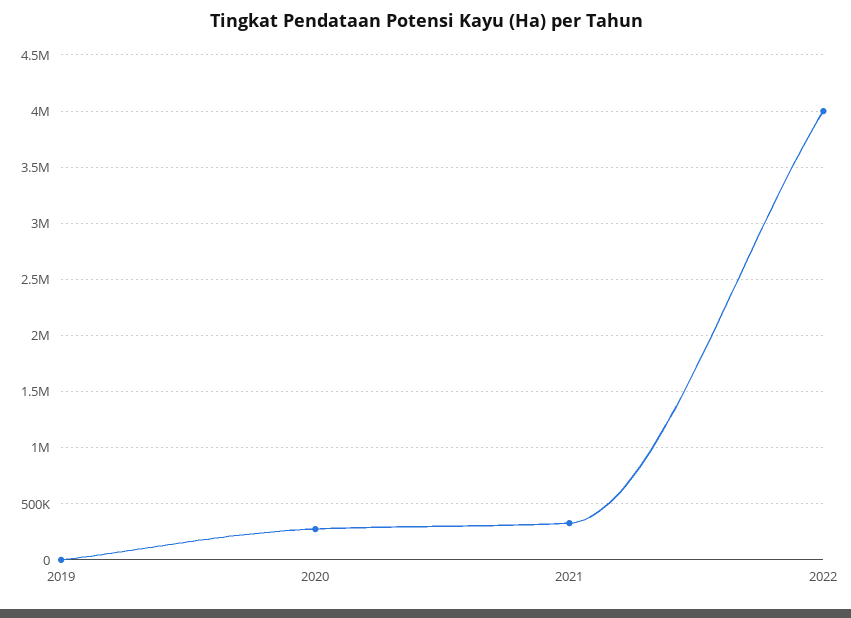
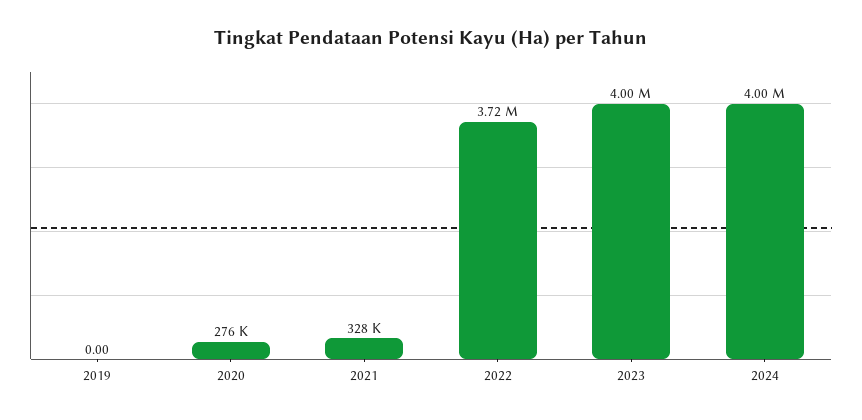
2022: 4000000 -> 3720000
2023: none -> 4000000
2024: none -> 4000000

